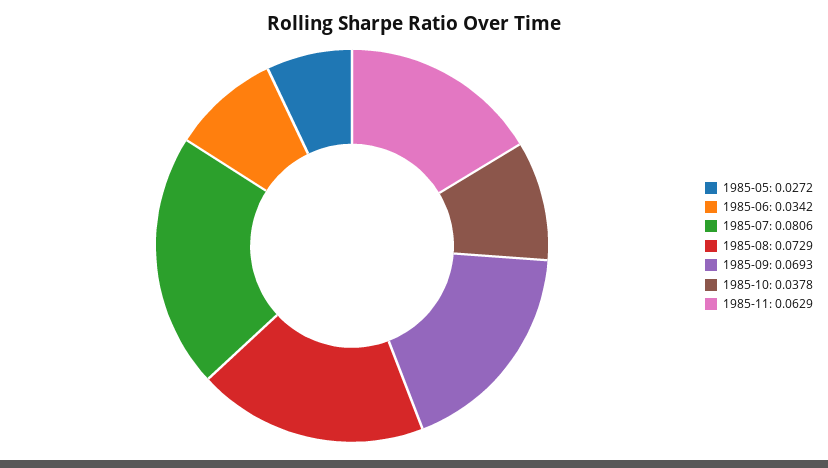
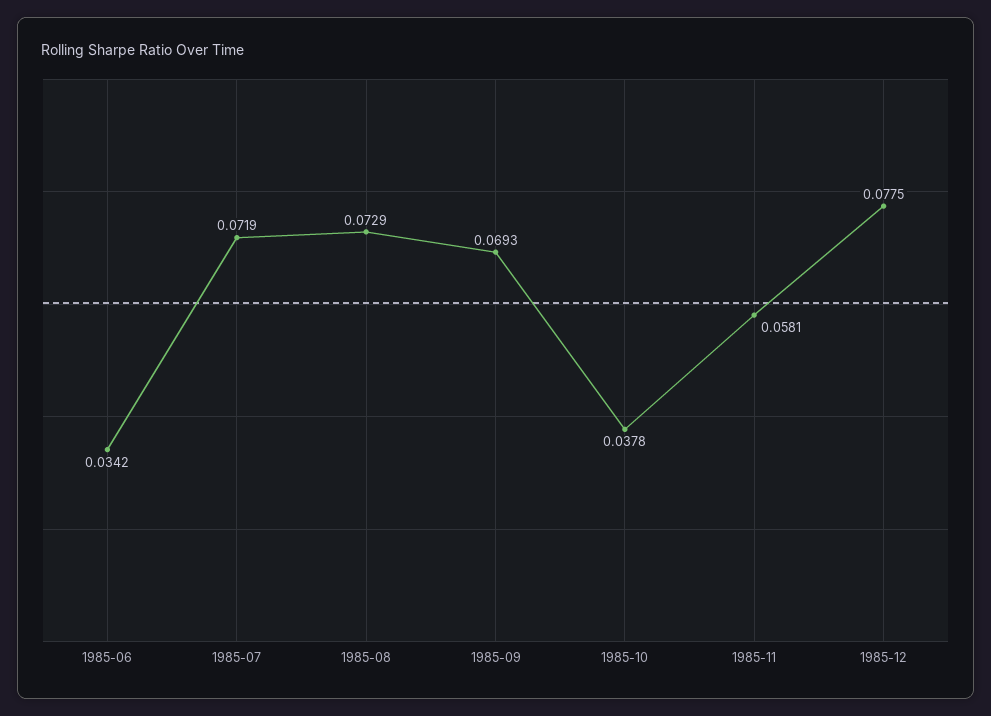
1985-05: 0.0272 -> none
1985-07: 0.0806 -> 0.0719
1985-11: 0.0629 -> 0.0581
1985-12: none -> 0.0775

